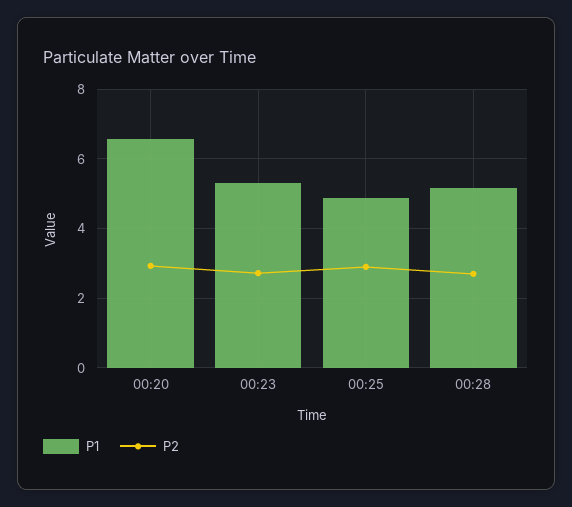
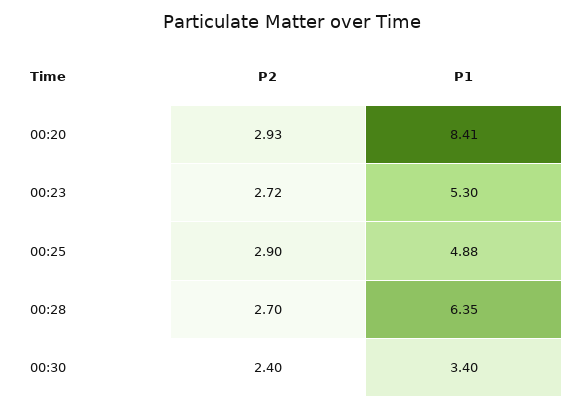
P1, 00:20: 6.6 -> 8.41
P1, 00:28: 5.2 -> 6.35
P2, 00:30: none -> 2.4
P1, 00:30: none -> 3.4

